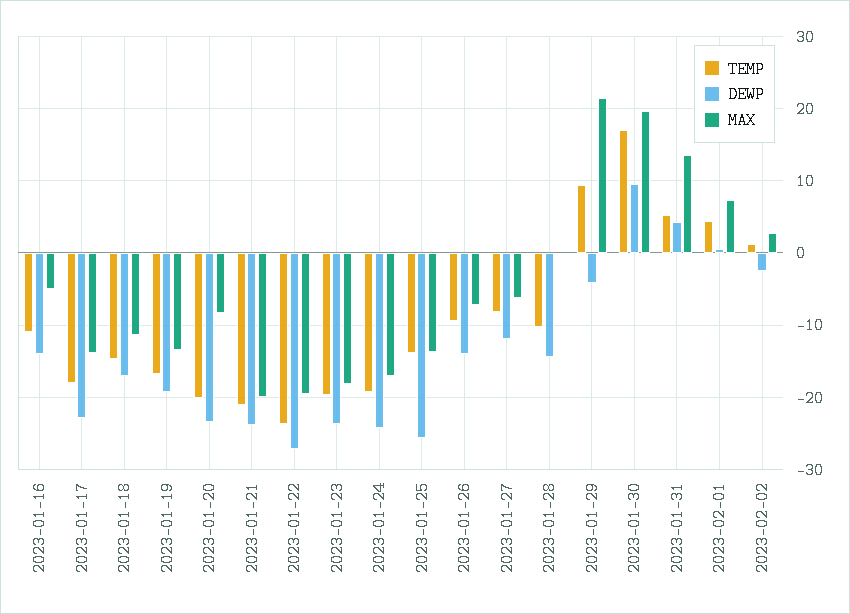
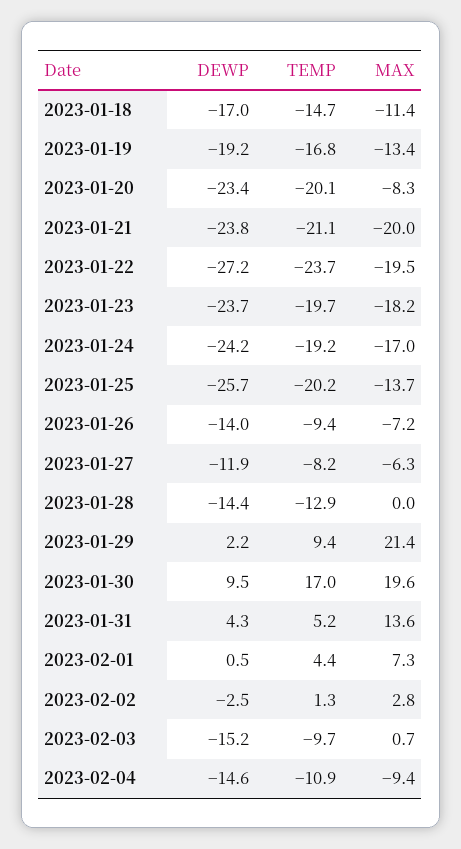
TEMP, 2023-01-16: -11 -> none
DEWP, 2023-01-16: -14 -> none
MAX, 2023-01-16: -5 -> none
TEMP, 2023-01-17: -18 -> none
DEWP, 2023-01-17: -23 -> none
MAX, 2023-01-17: -14 -> none
TEMP, 2023-01-25: -14 -> -20.2
TEMP, 2023-01-28: -10 -> -12.9
DEWP, 2023-01-29: -4 -> 2.2
DEWP, 2023-02-03: none -> -15.2
TEMP, 2023-02-03: none -> -9.7
MAX, 2023-02-03: none -> 0.7
DEWP, 2023-02-04: none -> -14.6
TEMP, 2023-02-04: none -> -10.9
MAX, 2023-02-04: none -> -9.4

